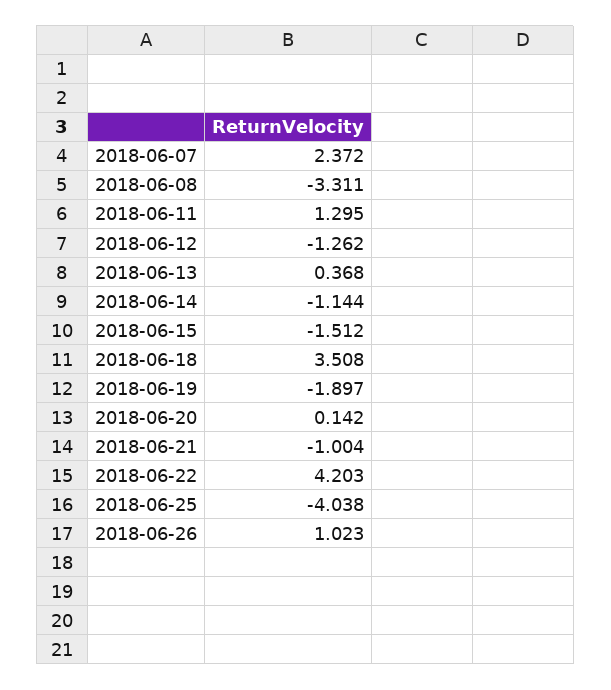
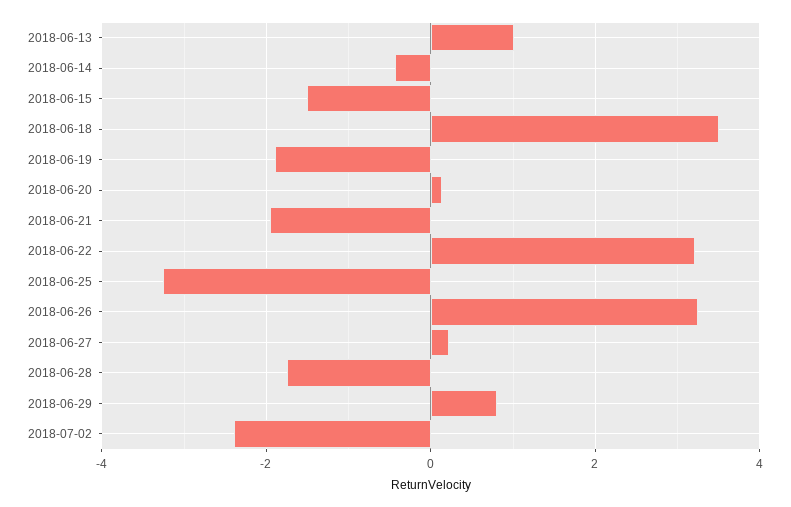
2018-06-07: 2.372 -> none
2018-06-08: -3.311 -> none
2018-06-11: 1.295 -> none
2018-06-12: -1.262 -> none
2018-06-13: 0.368 -> 1
2018-06-14: -1.144 -> -0.4
2018-06-21: -1.004 -> -2
2018-06-22: 4.203 -> 3.2
2018-06-25: -4.038 -> -3.2
2018-06-26: 1.023 -> 3.2
2018-06-27: none -> 0.2
2018-06-28: none -> -1.8
2018-06-29: none -> 0.8
2018-07-02: none -> -2.4

